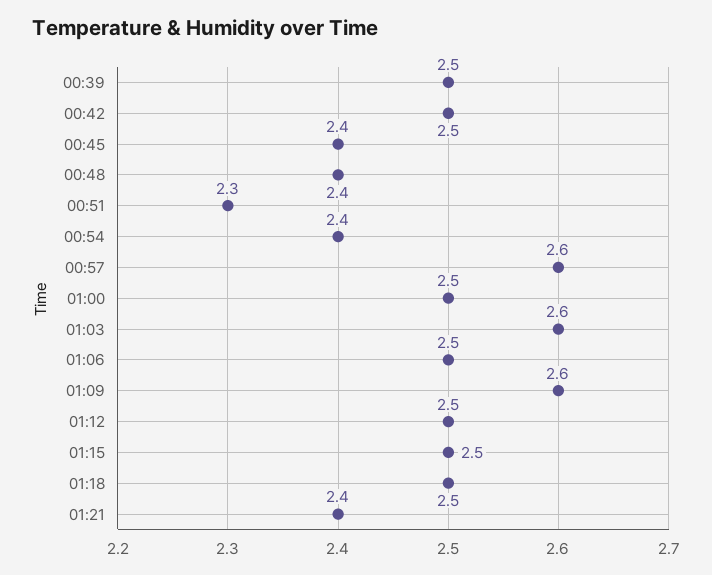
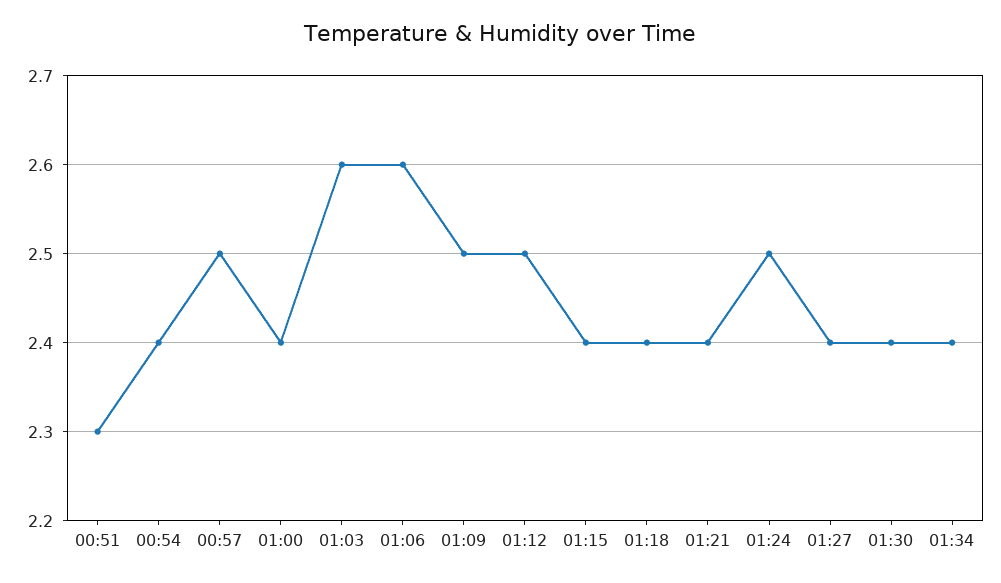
00:39: 2.5 -> none
00:42: 2.5 -> none
00:45: 2.4 -> none
00:48: 2.4 -> none
00:57: 2.6 -> 2.5
01:00: 2.5 -> 2.4
01:06: 2.5 -> 2.6
01:09: 2.6 -> 2.5
01:15: 2.5 -> 2.4
01:18: 2.5 -> 2.4
01:24: none -> 2.5
01:27: none -> 2.4
01:30: none -> 2.4
01:34: none -> 2.4

